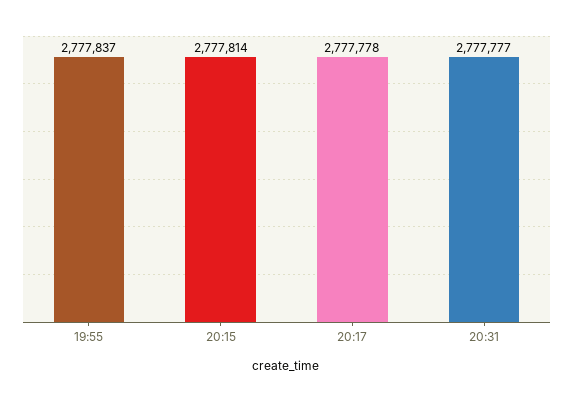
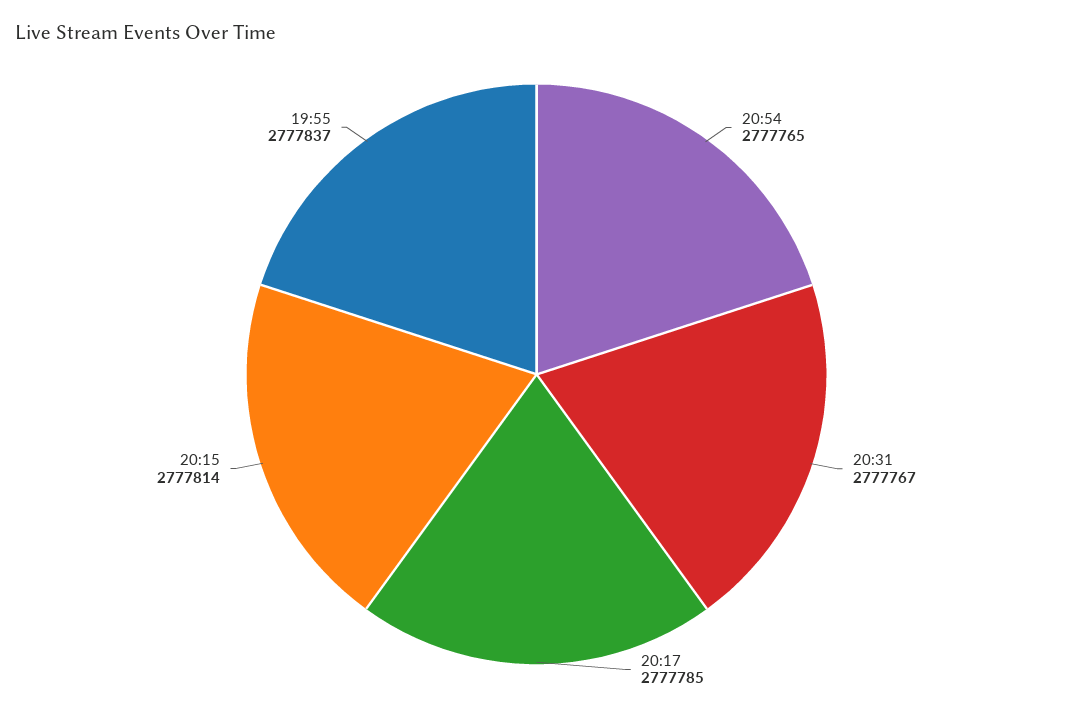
20:17: 2777778 -> 2777785
20:31: 2777777 -> 2777767
20:54: none -> 2777765

